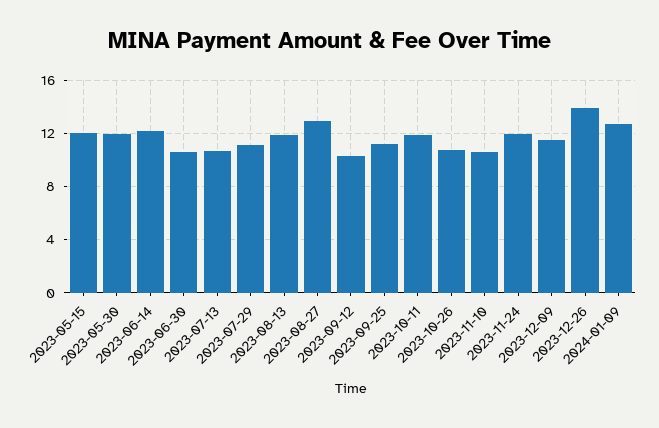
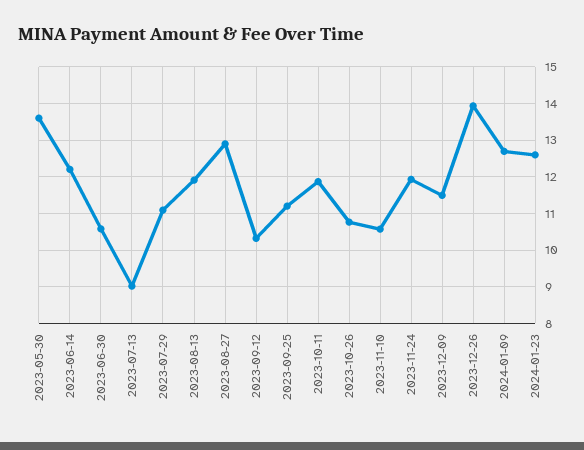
2023-05-15: 12 -> none
2023-05-30: 12 -> 13.6
2023-07-13: 10.5 -> 9
2024-01-23: none -> 12.6

